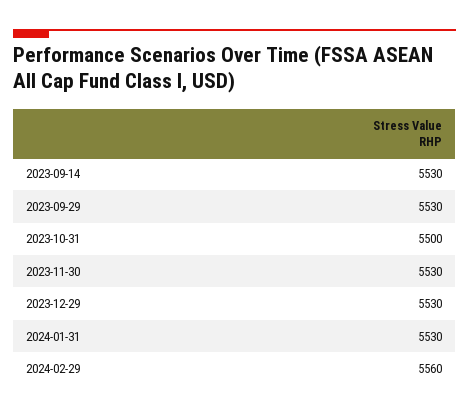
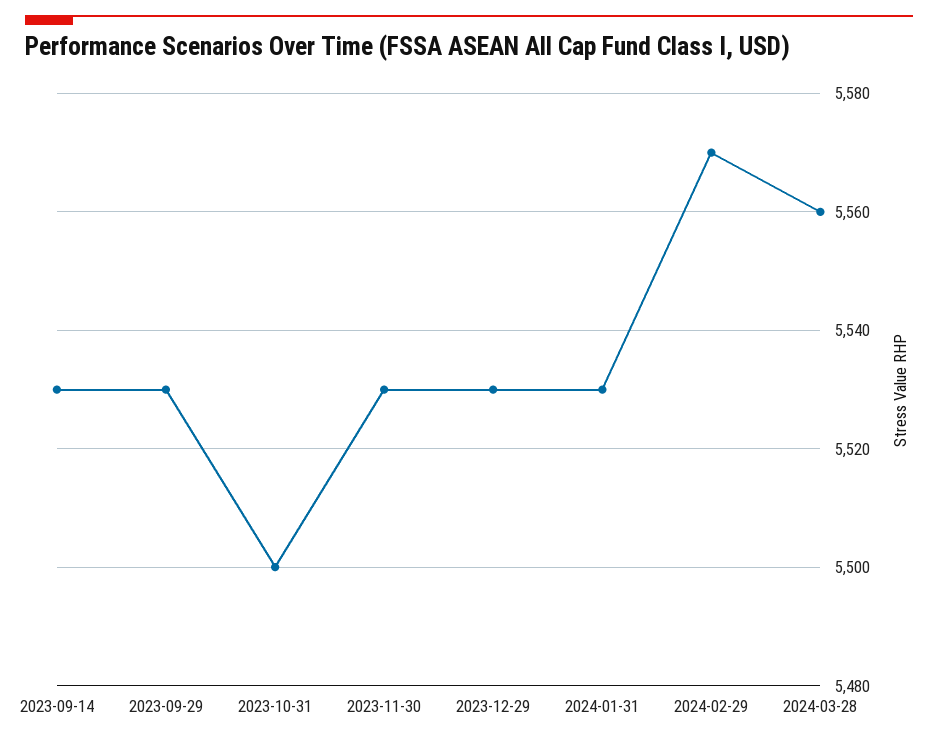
2024-02-29: 5560 -> 5570
2024-03-28: none -> 5560

